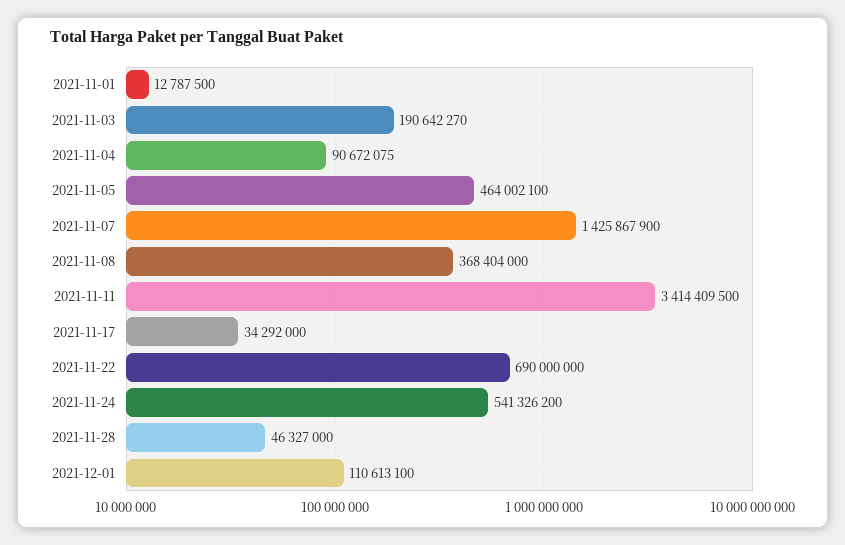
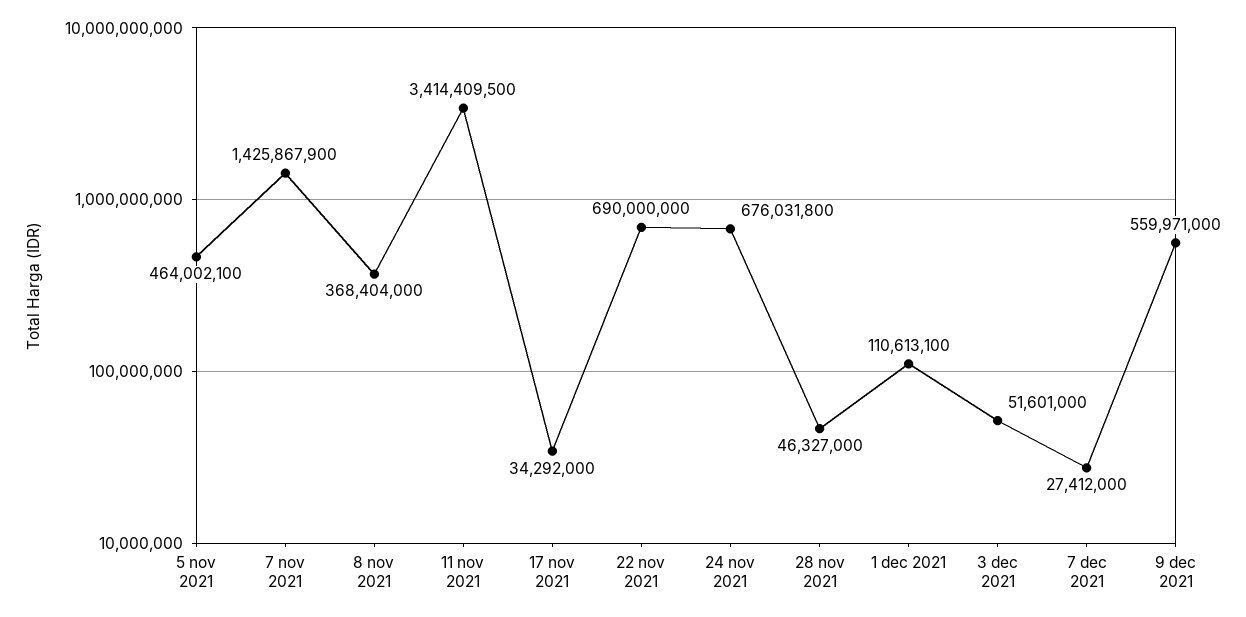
2021-11-01: 12787500 -> none
2021-11-03: 190642270 -> none
2021-11-04: 90672075 -> none
2021-11-24: 541326200 -> 676031800
3 dec 2021: none -> 51601000
7 dec 2021: none -> 27412000
9 dec 2021: none -> 559971000

